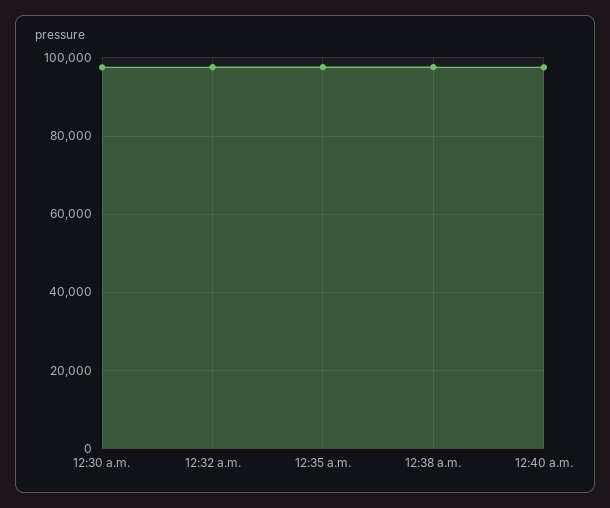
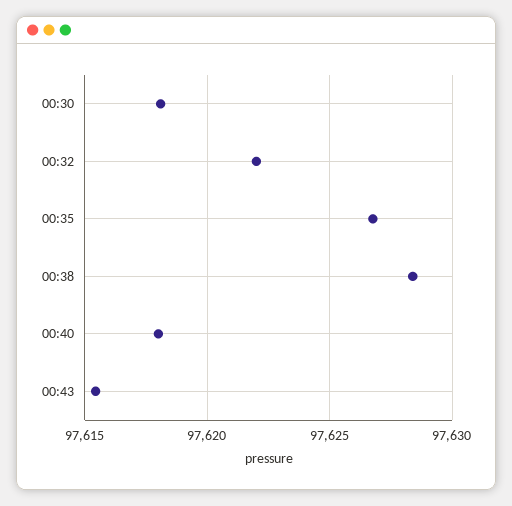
00:43: none -> 97615.5

